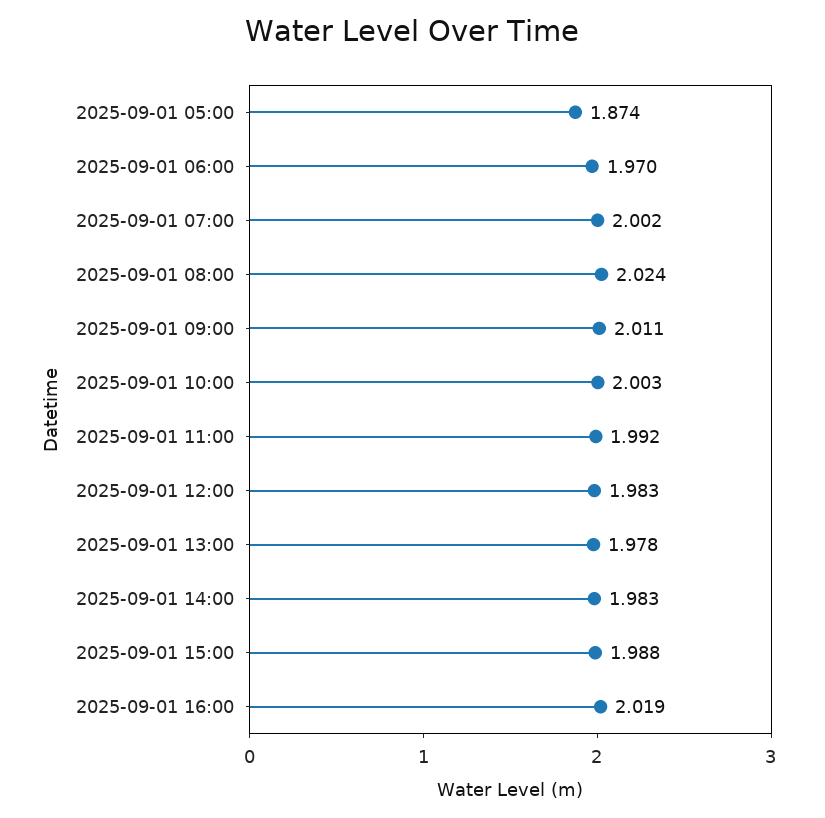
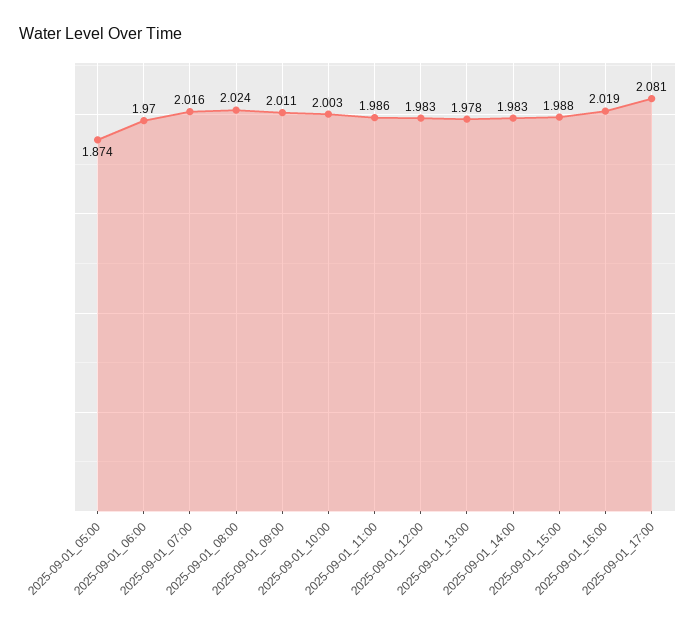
2025-09-01 07:00: 2.002 -> 2.016
2025-09-01 11:00: 1.992 -> 1.986
2025-09-01_17:00: none -> 2.081

